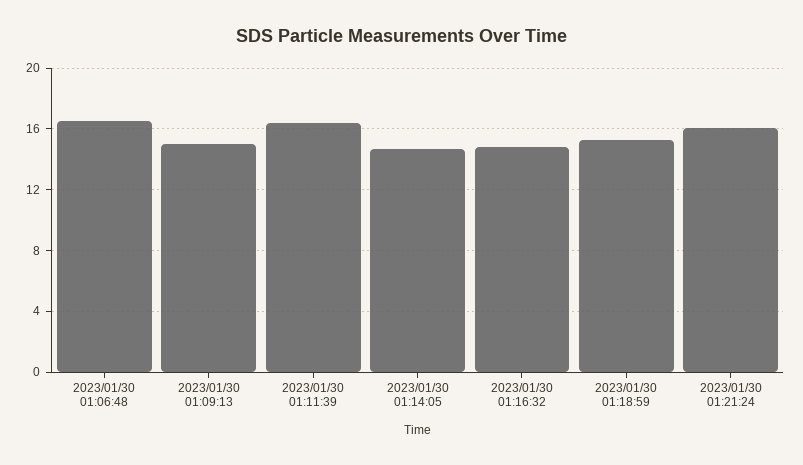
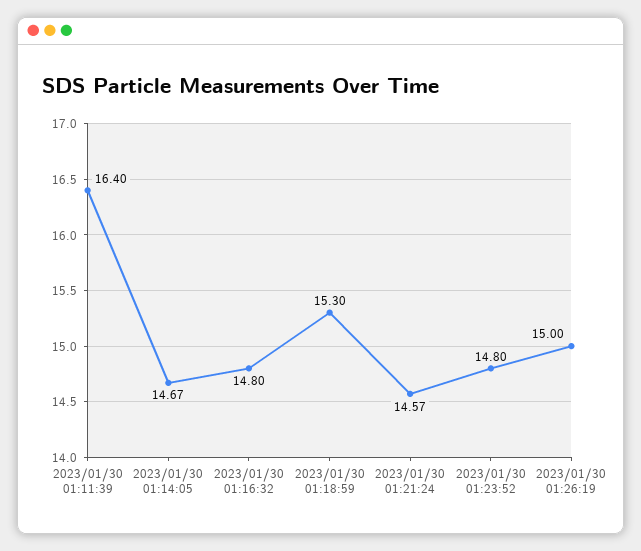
2023/01/30 01:06:48: 16.5 -> none
2023/01/30 01:09:13: 15 -> none
2023/01/30 01:21:24: 16 -> 14.57
2023/01/30 01:23:52: none -> 14.8
2023/01/30 01:26:19: none -> 15

